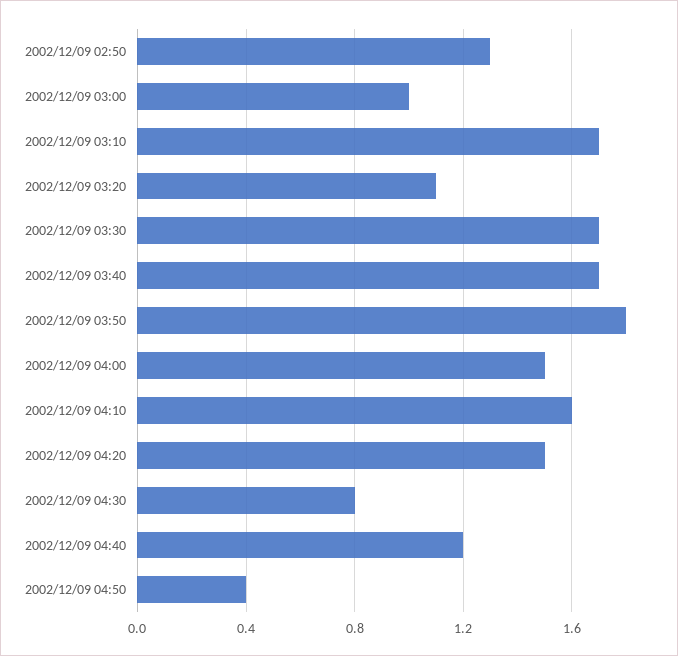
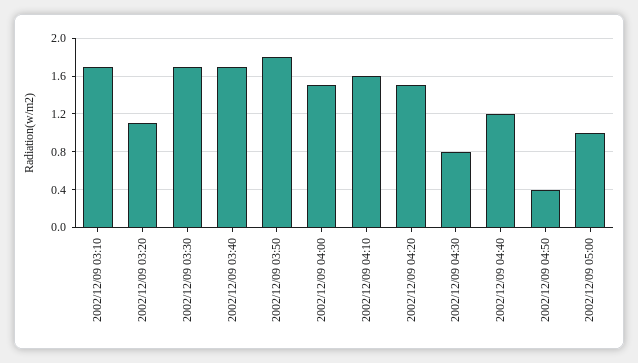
2002/12/09 02:50: 1.3 -> none
2002/12/09 03:00: 1 -> none
2002/12/09 05:00: none -> 1

